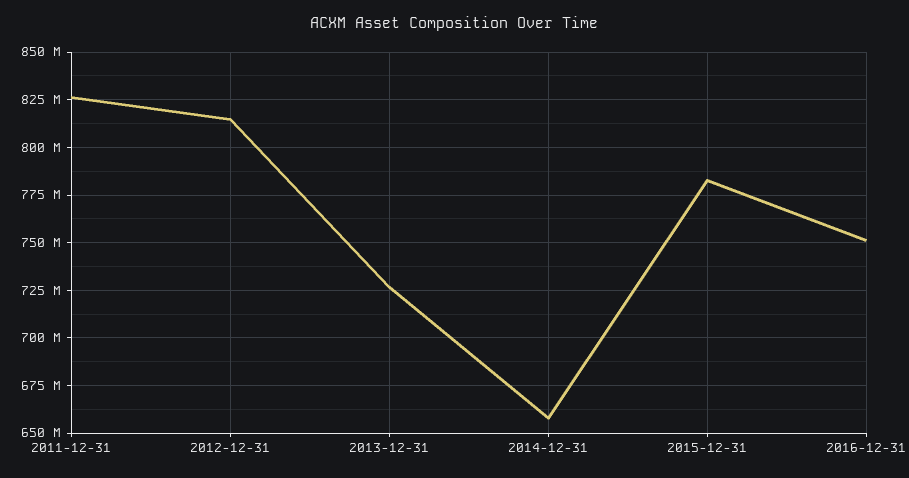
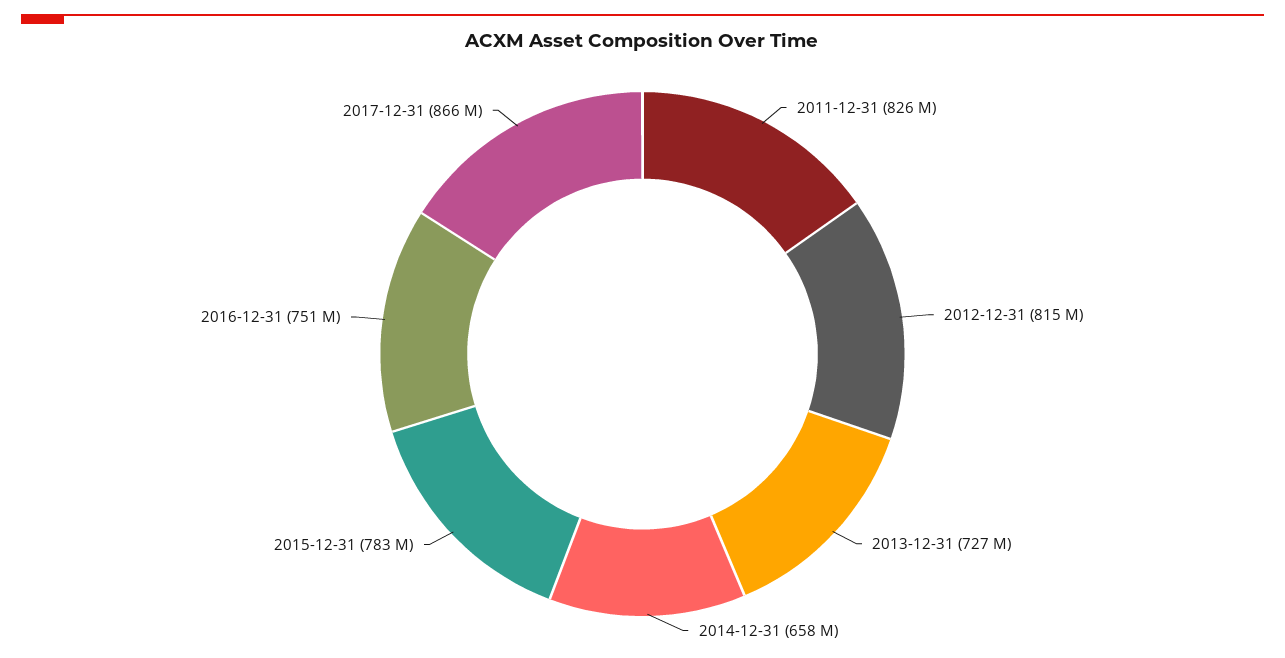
2017-12-31: none -> 866000000

